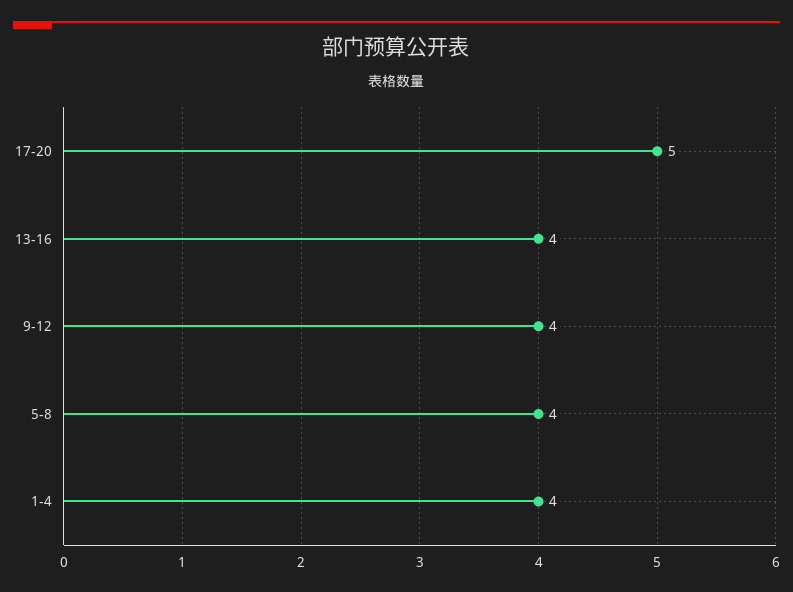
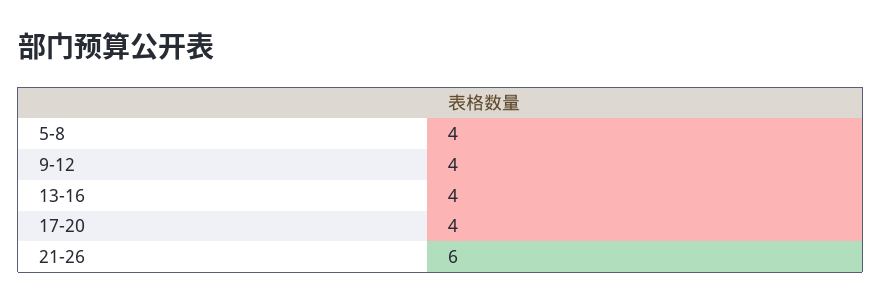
17-20: 5 -> 4
1-4: 4 -> none
21-26: none -> 6

